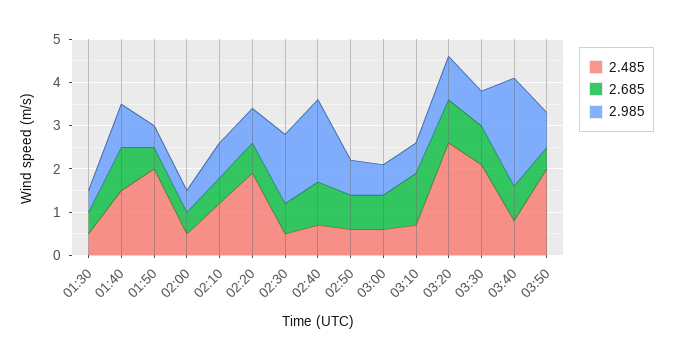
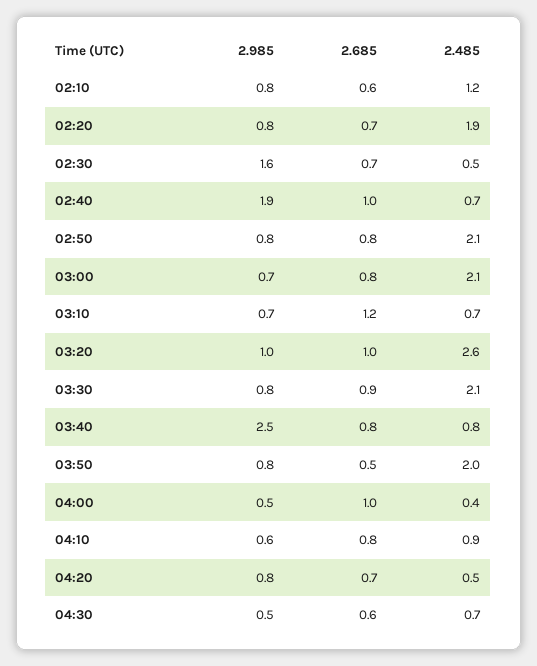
2.485, 01:30: 0.5 -> none
2.685, 01:30: 0.5 -> none
2.985, 01:30: 0.5 -> none
2.485, 01:40: 1.5 -> none
2.685, 01:40: 1 -> none
2.985, 01:40: 1 -> none
2.485, 01:50: 2 -> none
2.685, 01:50: 0.5 -> none
2.985, 01:50: 0.5 -> none
2.485, 02:00: 0.5 -> none
2.685, 02:00: 0.5 -> none
2.985, 02:00: 0.5 -> none
2.485, 02:50: 0.5 -> 2.1
2.485, 03:00: 0.5 -> 2.1
2.985, 04:00: none -> 0.5
2.685, 04:00: none -> 1
2.485, 04:00: none -> 0.4
2.985, 04:10: none -> 0.6
2.685, 04:10: none -> 0.8
2.485, 04:10: none -> 0.9
2.985, 04:20: none -> 0.8
2.685, 04:20: none -> 0.7
2.485, 04:20: none -> 0.5
2.985, 04:30: none -> 0.5
2.685, 04:30: none -> 0.6
2.485, 04:30: none -> 0.7

